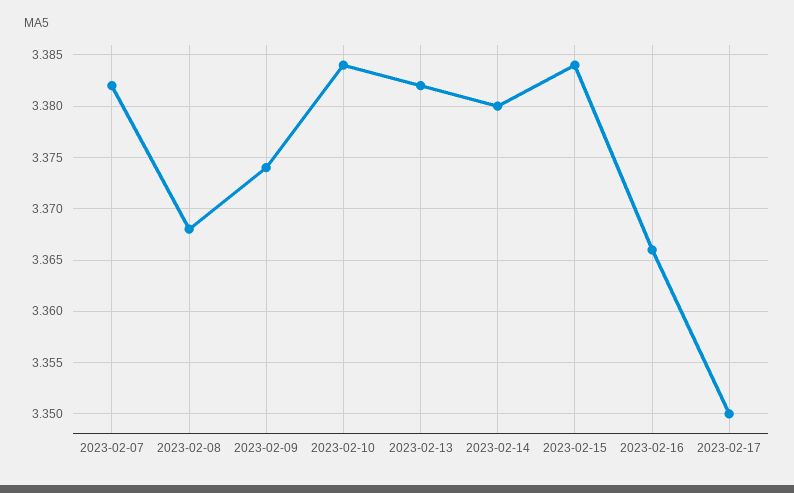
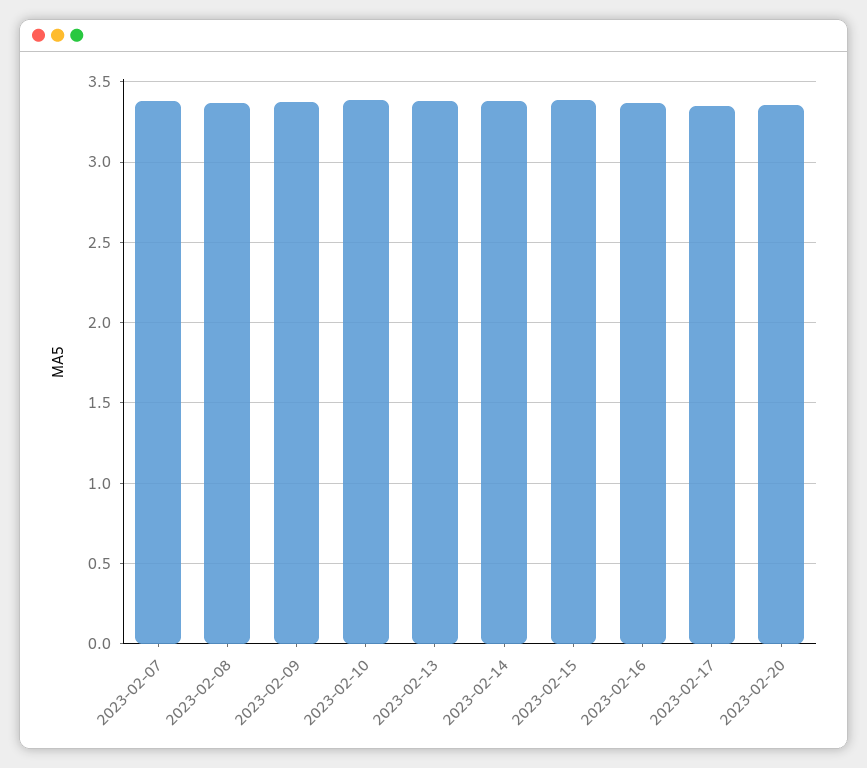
2023-02-20: none -> 3.35

